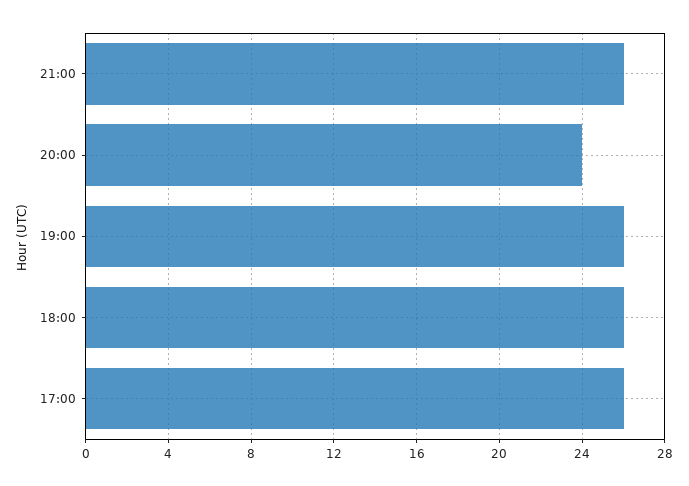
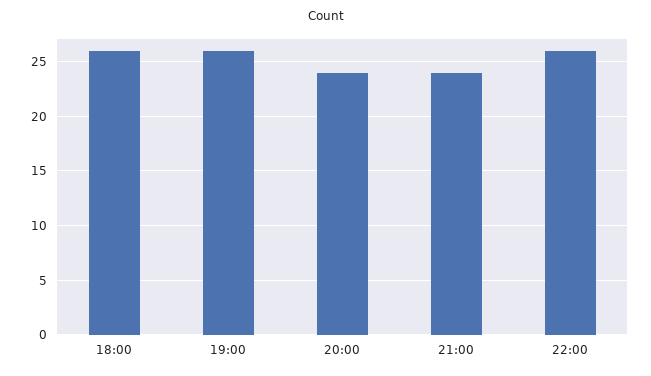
21:00: 26 -> 24
17:00: 26 -> none
22:00: none -> 26

